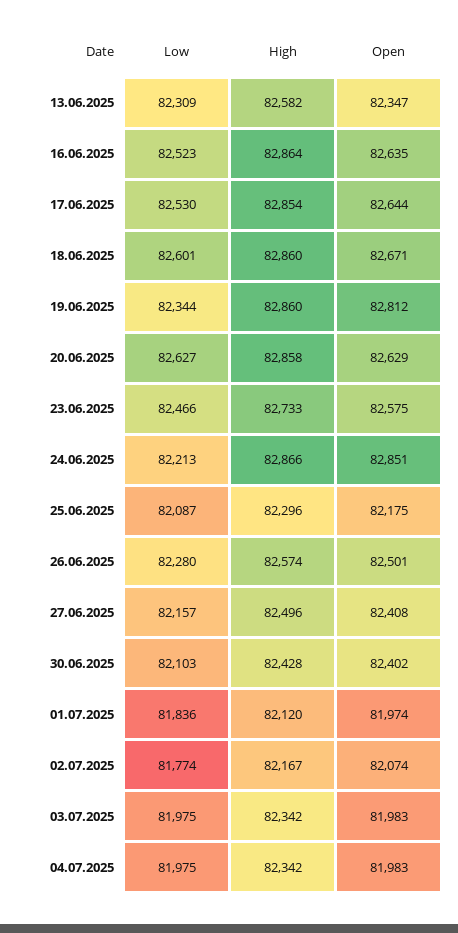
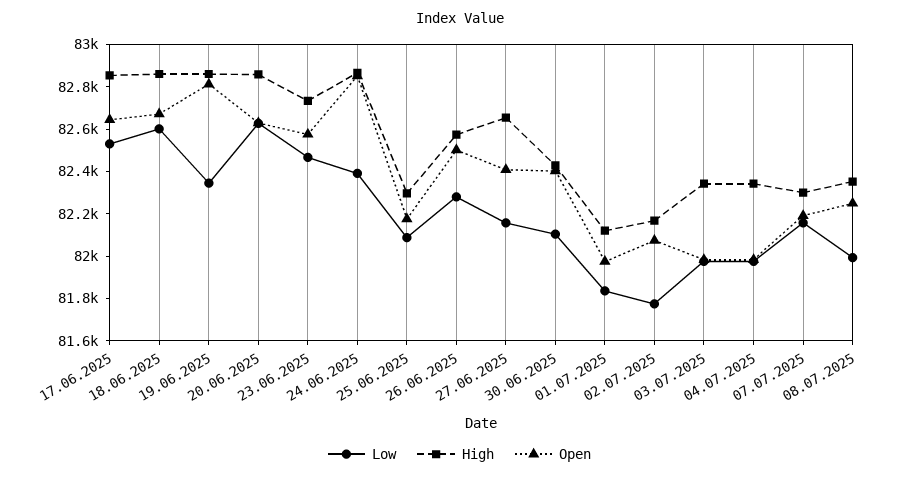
Low, 13.06.2025: 82309 -> none
High, 13.06.2025: 82582 -> none
Open, 13.06.2025: 82347 -> none
Low, 16.06.2025: 82523 -> none
High, 16.06.2025: 82864 -> none
Open, 16.06.2025: 82635 -> none
Low, 24.06.2025: 82213 -> 82400
High, 27.06.2025: 82496 -> 82650
Low, 07.07.2025: none -> 82150
High, 07.07.2025: none -> 82300
Open, 07.07.2025: none -> 82200
Low, 08.07.2025: none -> 82000
High, 08.07.2025: none -> 82350
Open, 08.07.2025: none -> 82250

